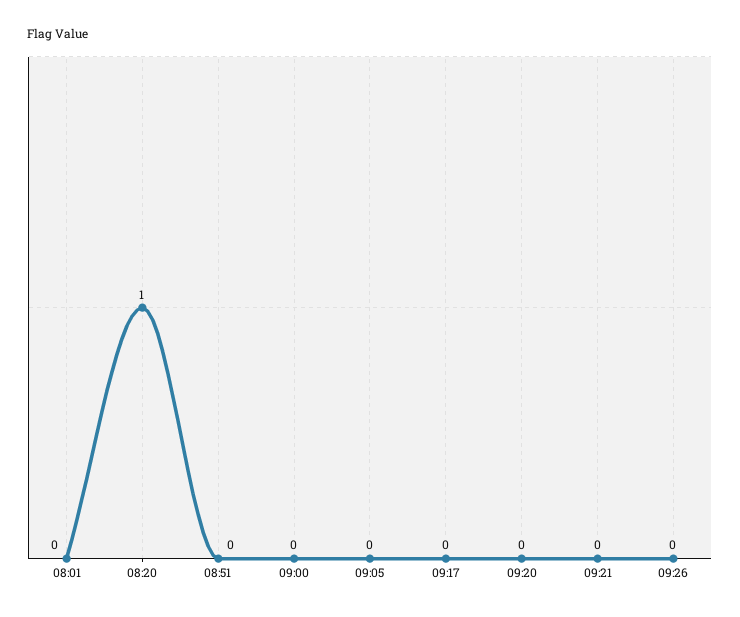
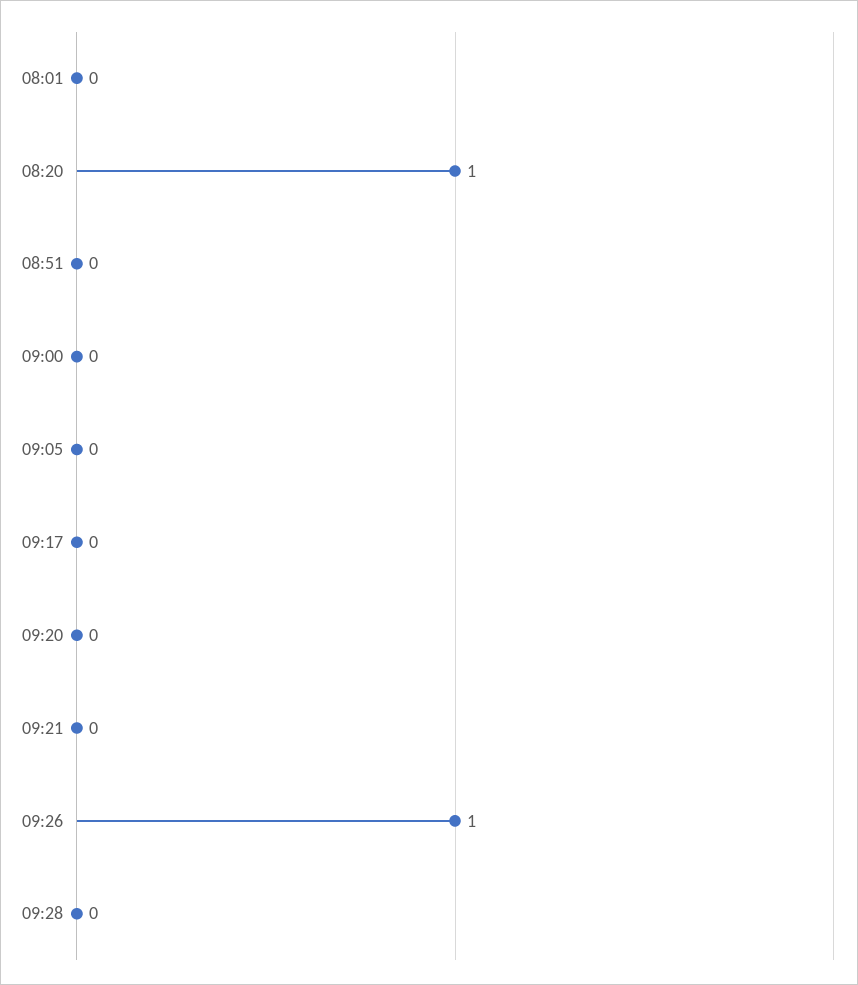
09:26: 0 -> 1
09:28: none -> 0

